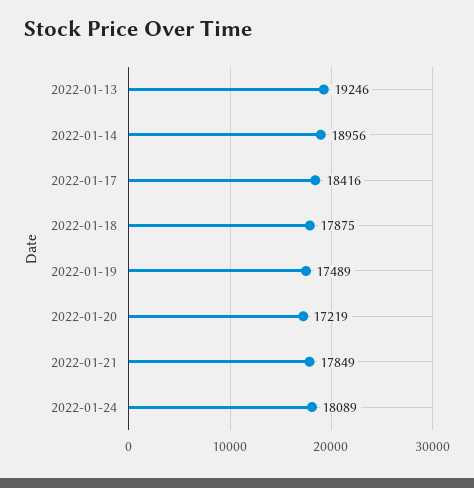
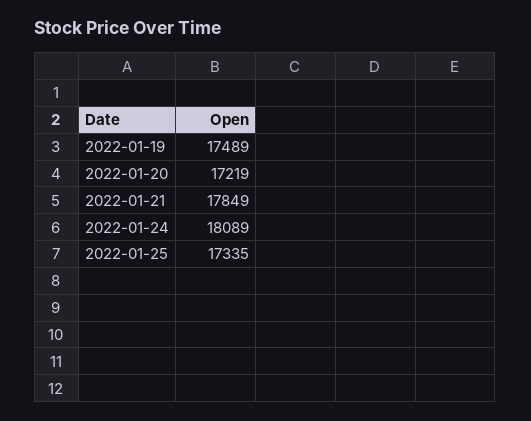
2022-01-13: 19246 -> none
2022-01-14: 18956 -> none
2022-01-17: 18416 -> none
2022-01-18: 17875 -> none
2022-01-25: none -> 17335

